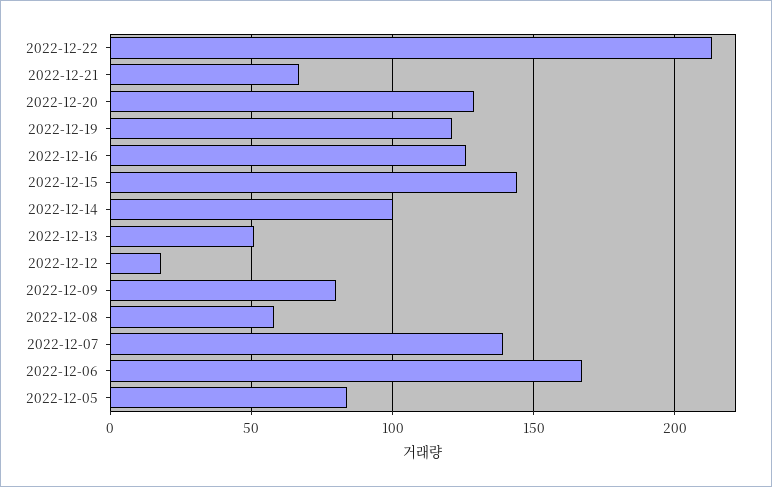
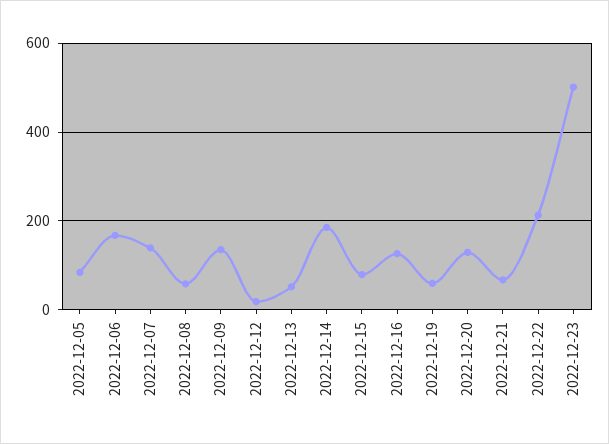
2022-12-19: 120 -> 60
2022-12-15: 145 -> 80
2022-12-14: 100 -> 180
2022-12-09: 80 -> 140
2022-12-23: none -> 500

